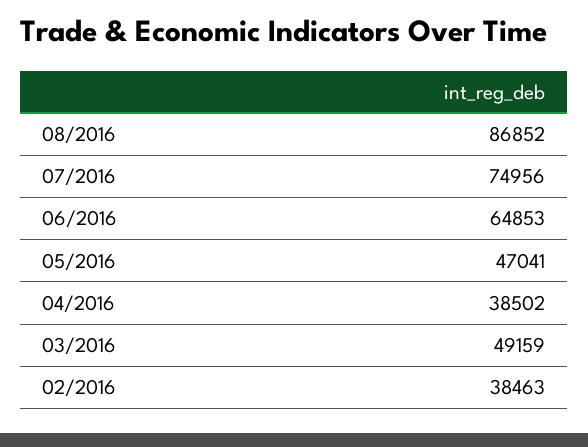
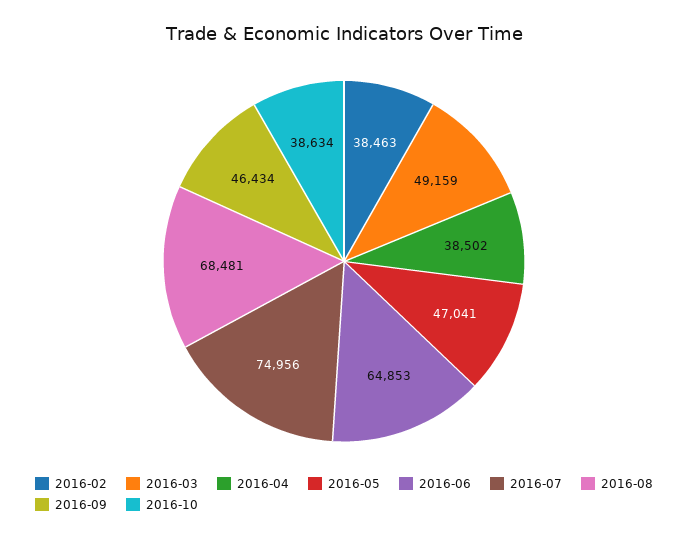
08/2016: 86852 -> 68481
2016-09: none -> 46434
2016-10: none -> 38634

